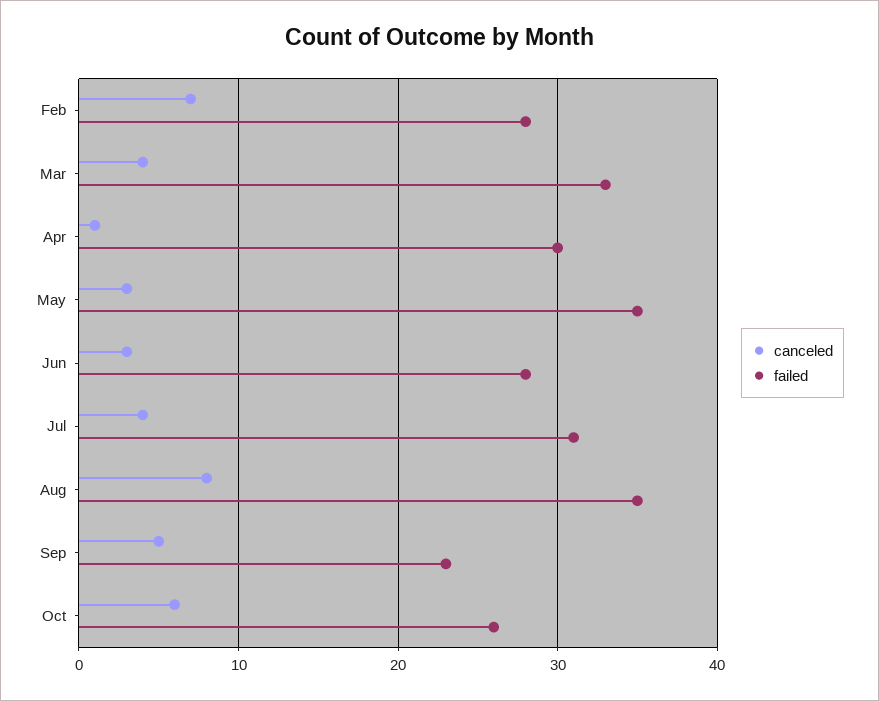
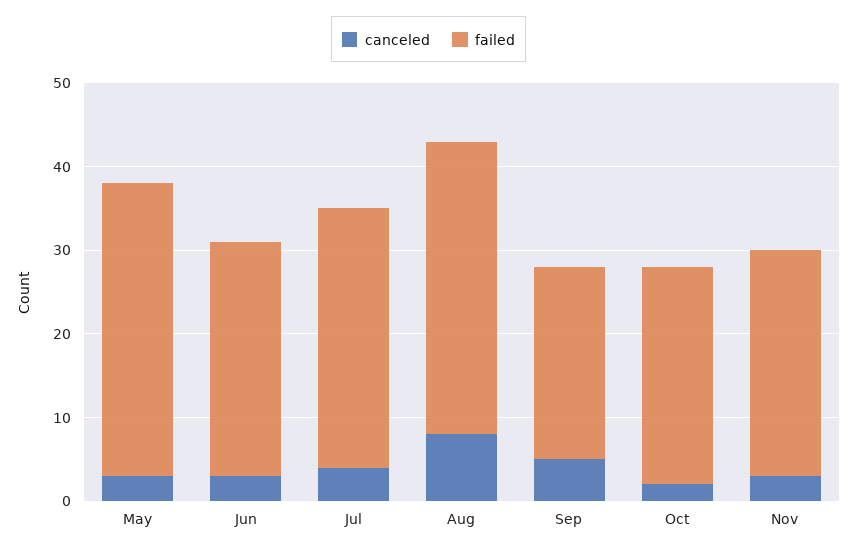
canceled, Feb: 7 -> none
failed, Feb: 28 -> none
canceled, Mar: 4 -> none
failed, Mar: 33 -> none
canceled, Apr: 1 -> none
failed, Apr: 30 -> none
canceled, Oct: 6 -> 2
canceled, Nov: none -> 3
failed, Nov: none -> 27

